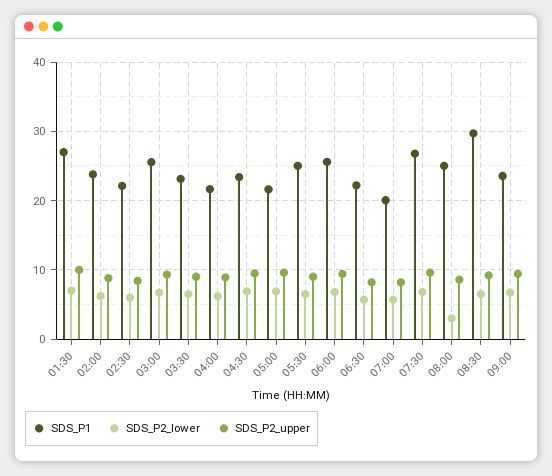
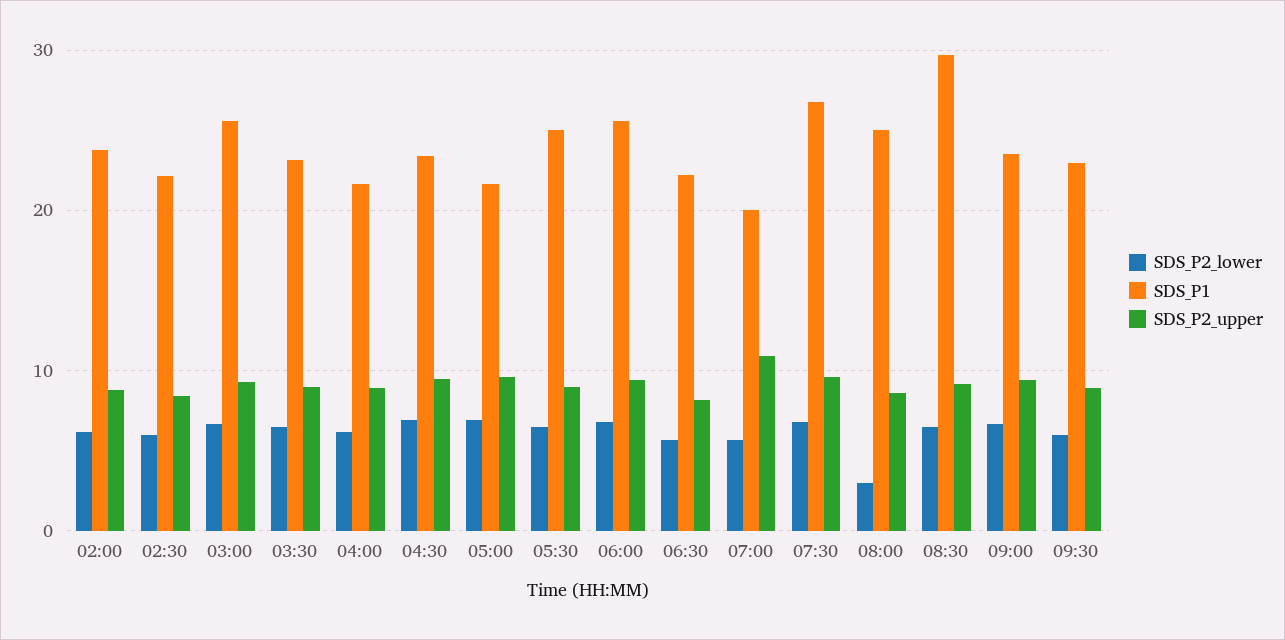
SDS_P1, 01:30: 27 -> none
SDS_P2_lower, 01:30: 7 -> none
SDS_P2_upper, 01:30: 10 -> none
SDS_P2_upper, 07:00: 8 -> 11
SDS_P2_lower, 09:30: none -> 6
SDS_P1, 09:30: none -> 23
SDS_P2_upper, 09:30: none -> 9

